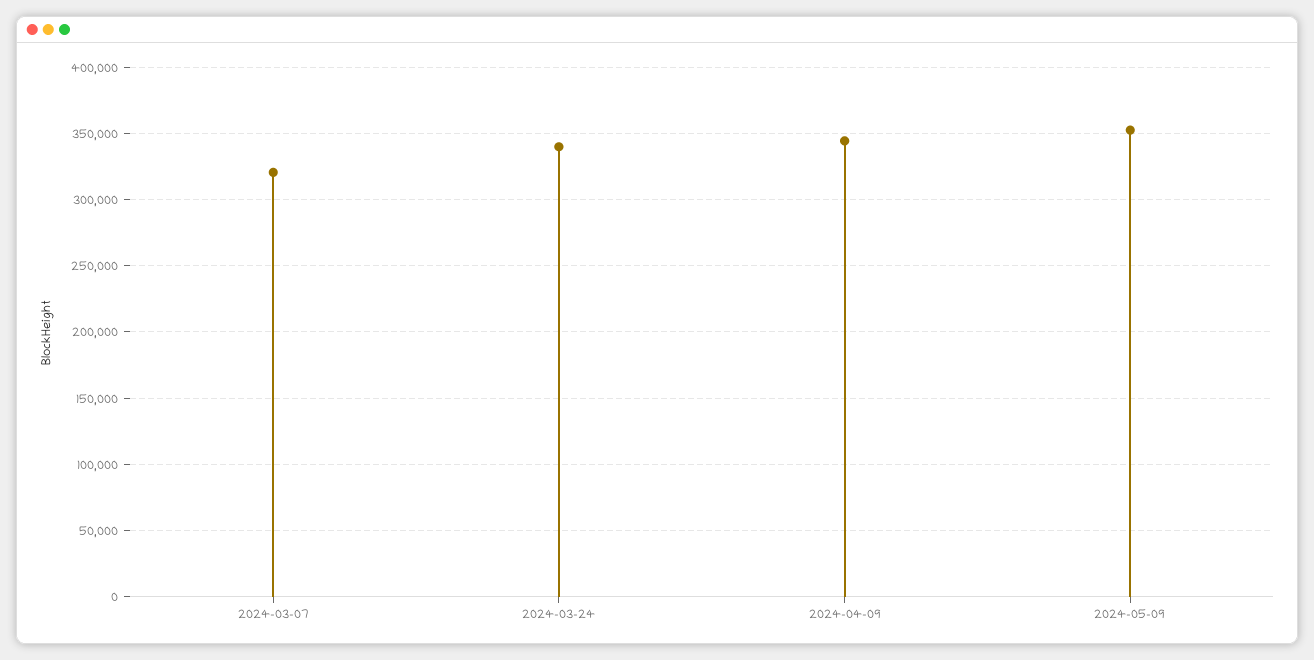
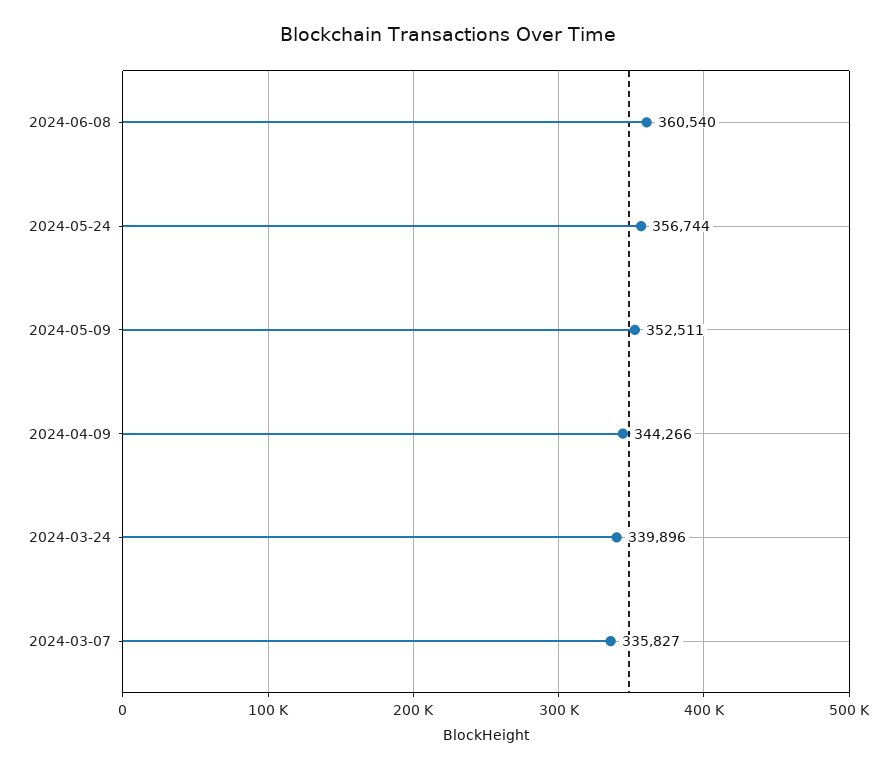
2024-03-07: 320000 -> 335827
2024-06-08: none -> 360540
2024-05-24: none -> 356744

